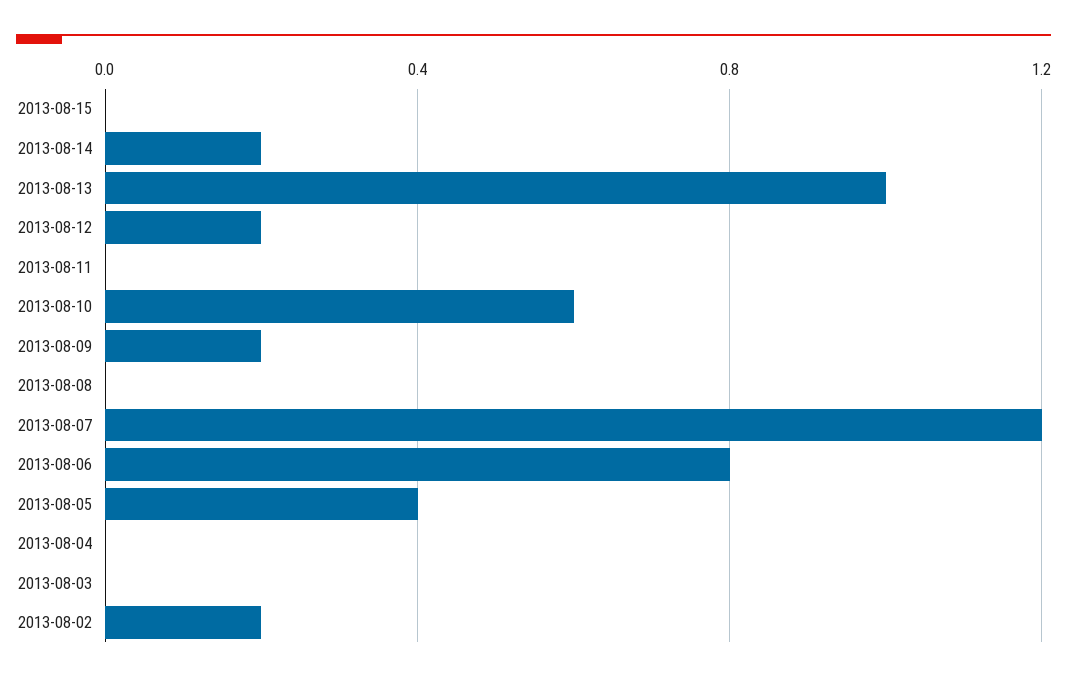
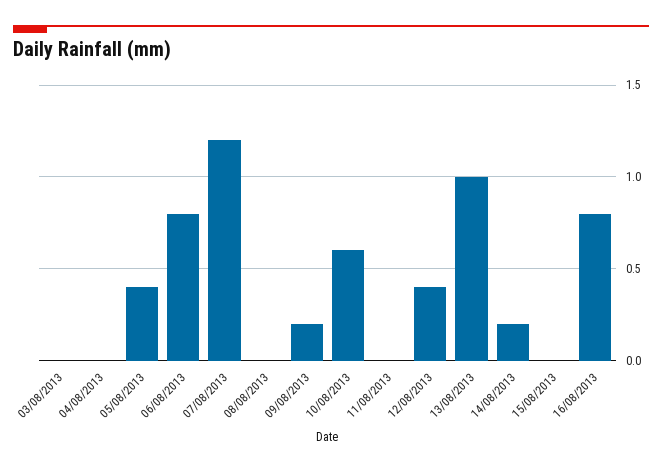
2013-08-12: 0.2 -> 0.4
2013-08-02: 0.2 -> none
16/08/2013: none -> 0.8

